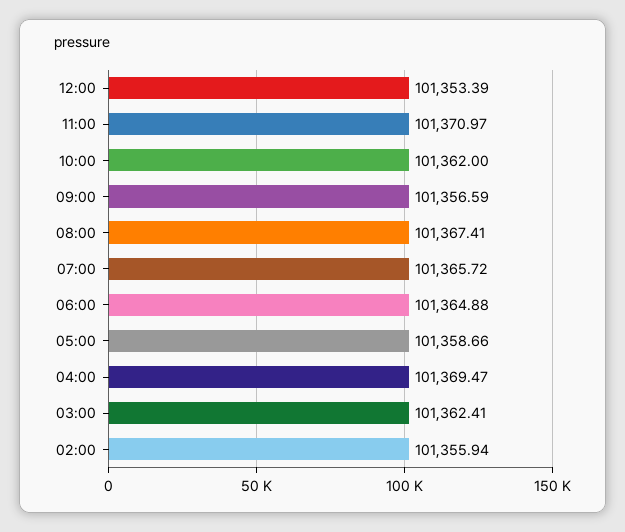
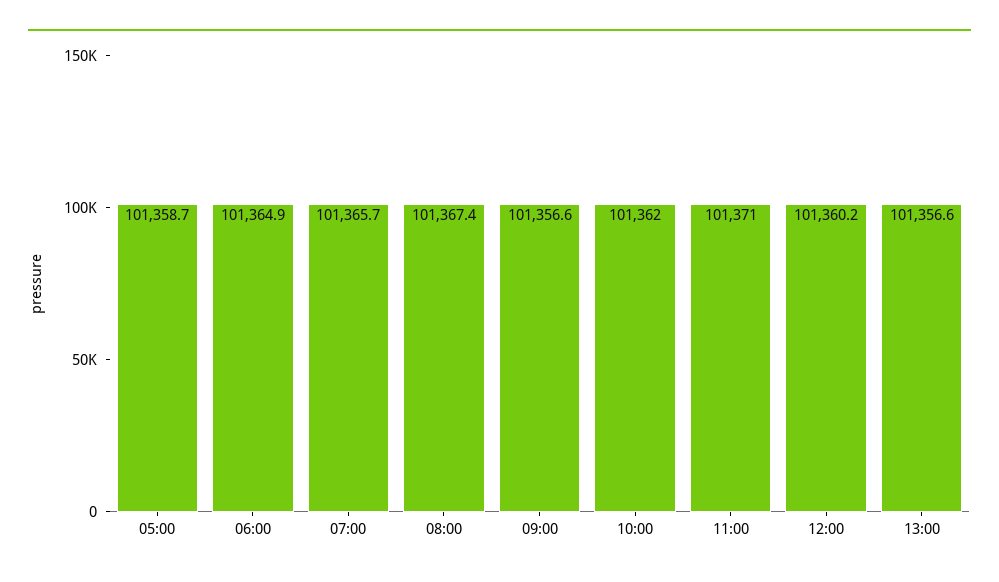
12:00: 101353.39 -> 101360.2
04:00: 101369.47 -> none
03:00: 101362.41 -> none
02:00: 101355.94 -> none
13:00: none -> 101356.6

